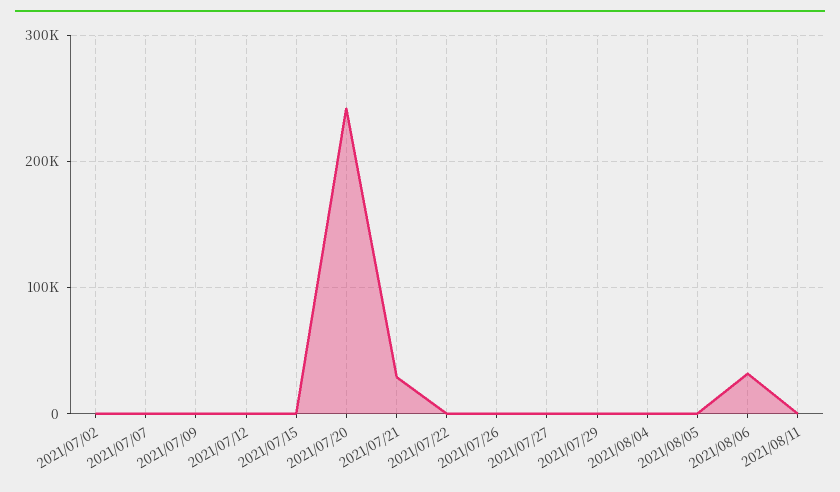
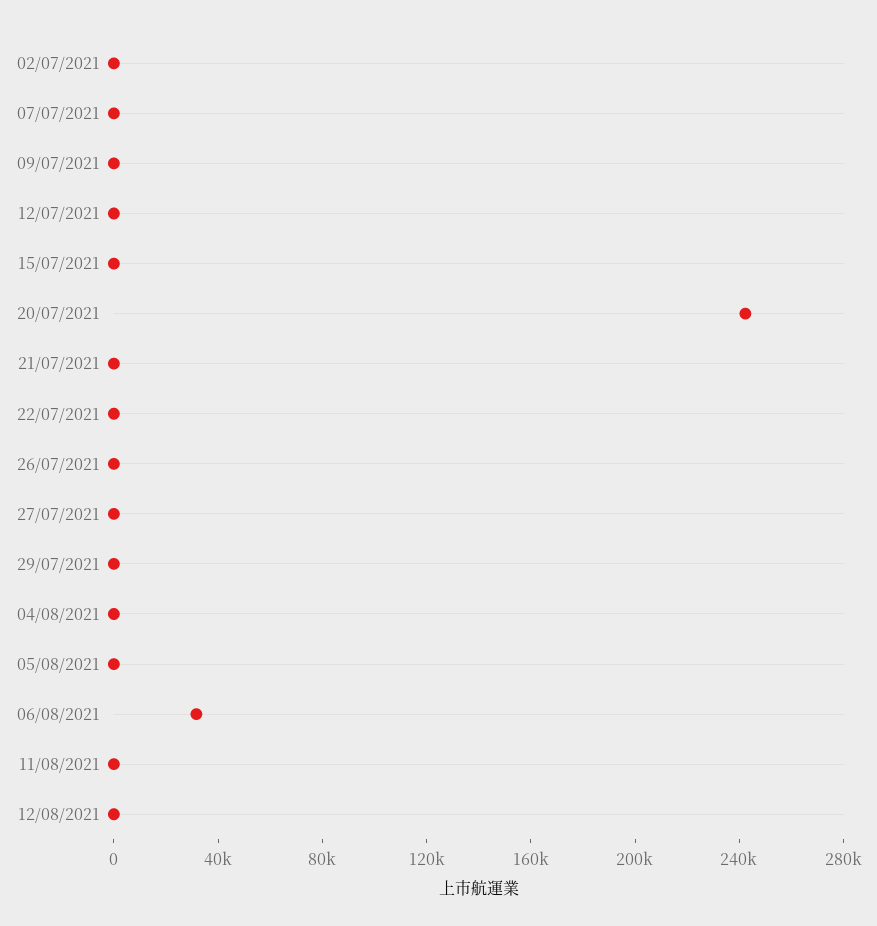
2021/07/21: 30000 -> 0
12/08/2021: none -> 0

